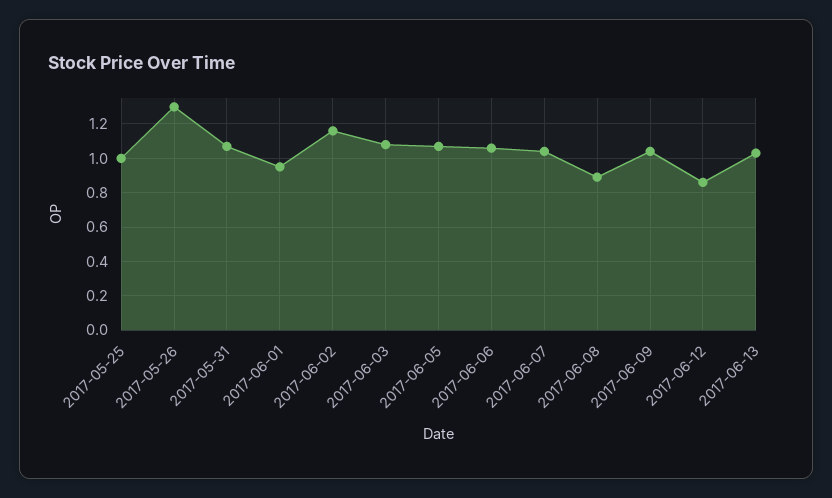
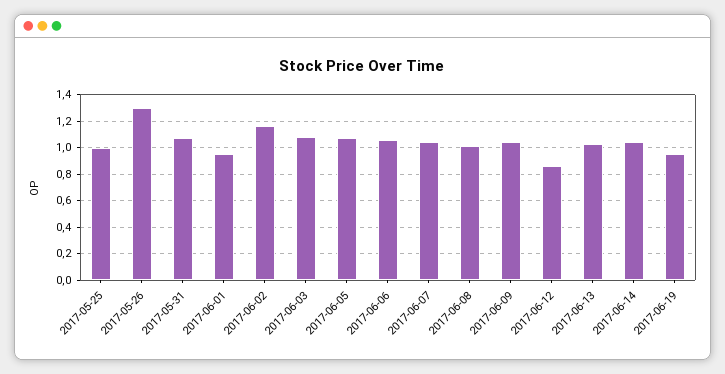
2017-06-08: 0.9 -> 1
2017-06-14: none -> 1.05
2017-06-19: none -> 0.95

